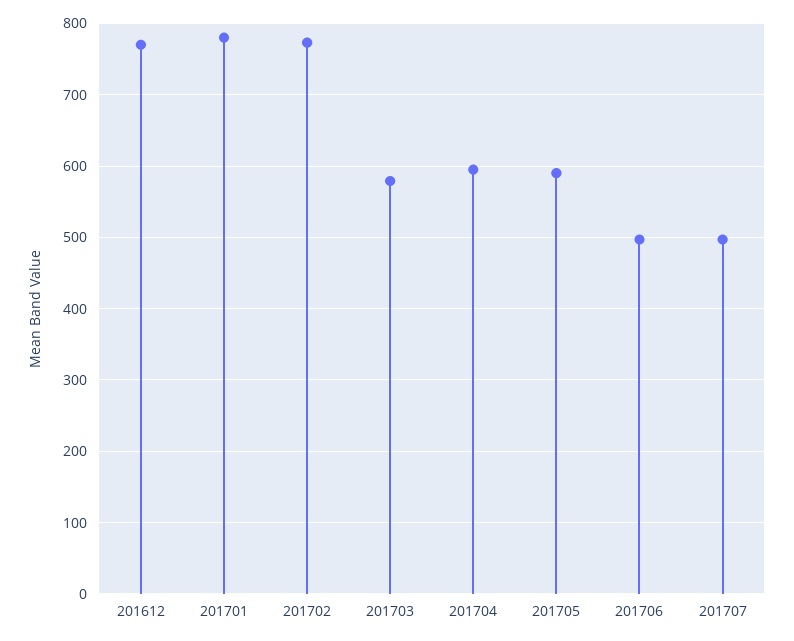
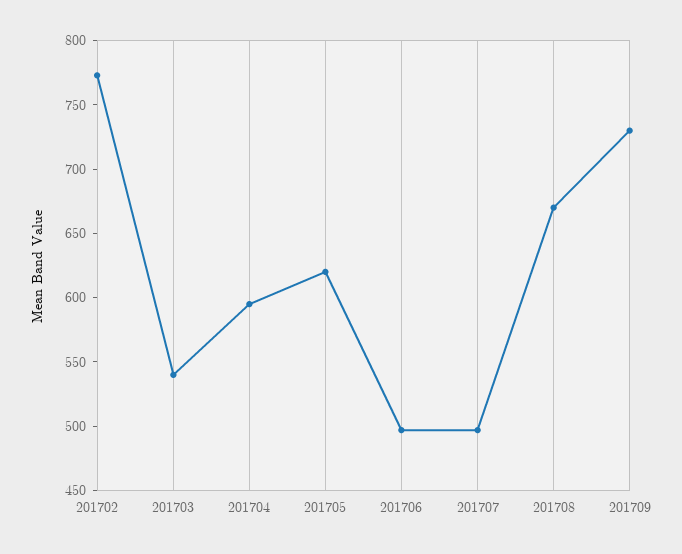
201612: 770 -> none
201701: 780 -> none
201703: 580 -> 540
201705: 590 -> 620
201708: none -> 670
201709: none -> 730

